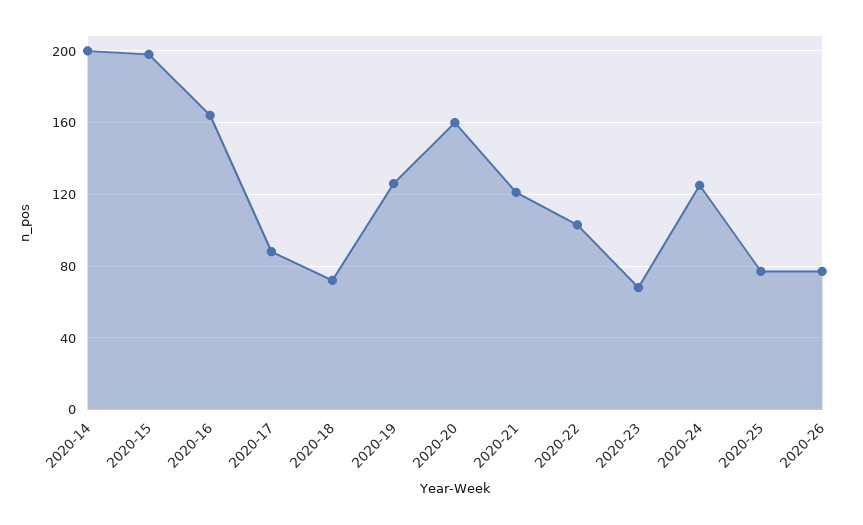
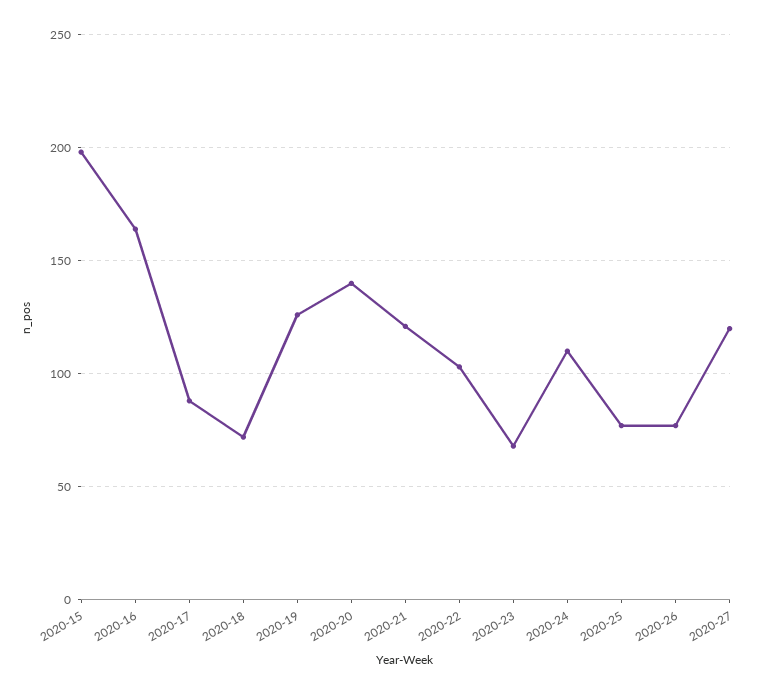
2020-14: 200 -> none
2020-20: 160 -> 140
2020-24: 125 -> 110
2020-27: none -> 120

